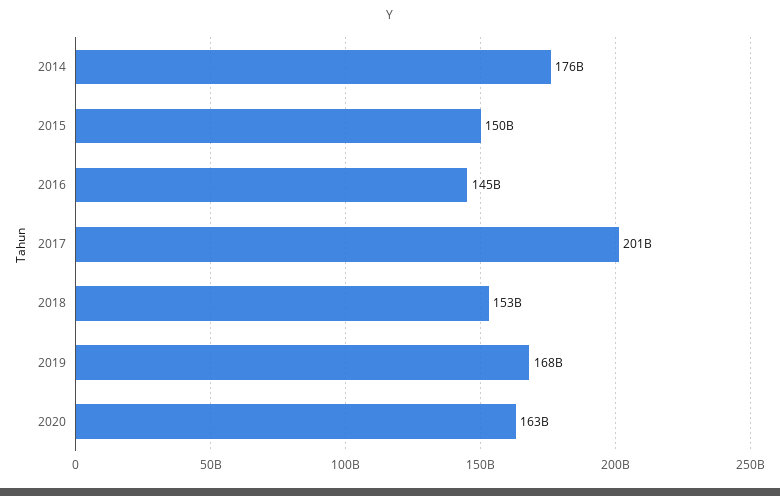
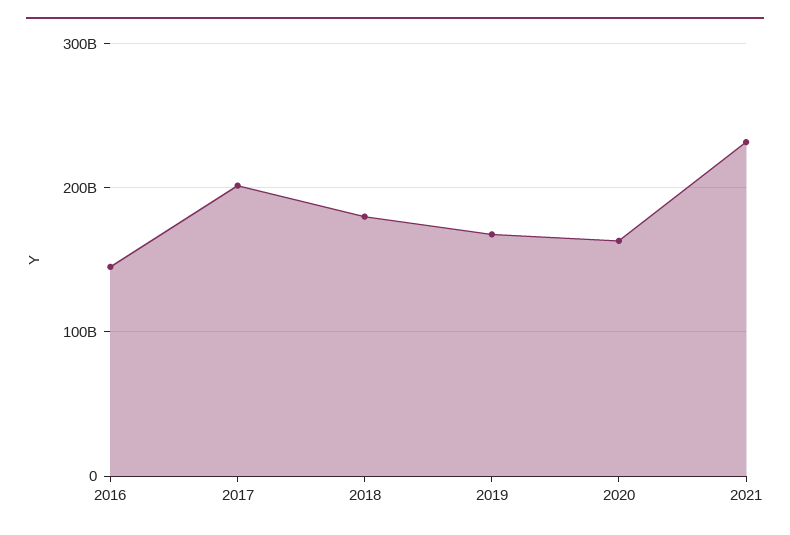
2014: 176000000000 -> none
2015: 150000000000 -> none
2018: 153000000000 -> 180000000000
2021: none -> 230000000000

